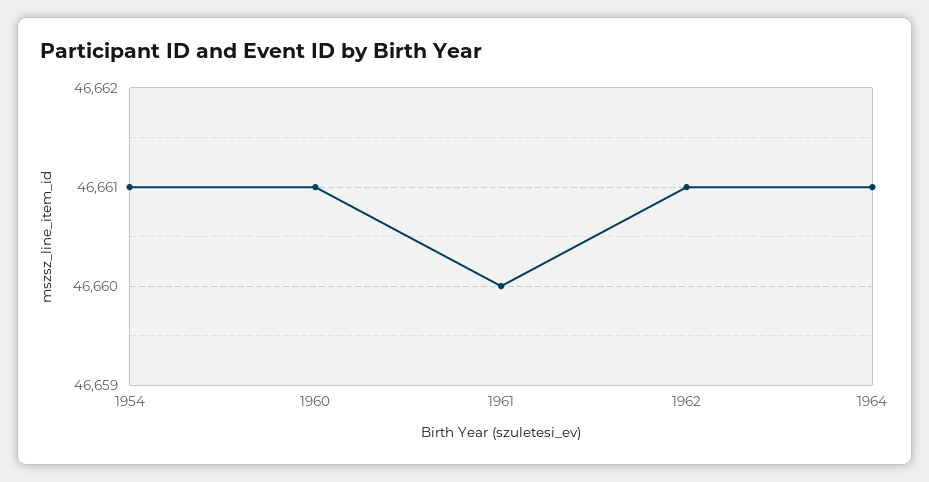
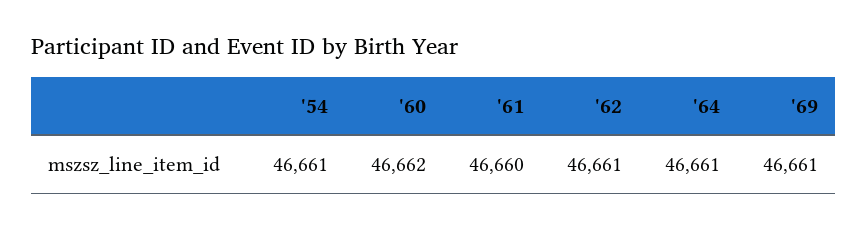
1960: 46661 -> 46662
'69: none -> 46661

